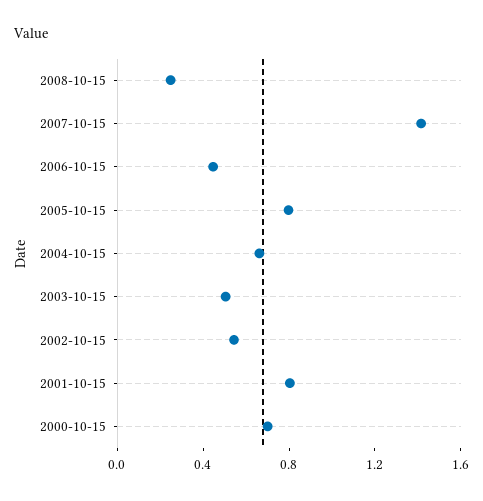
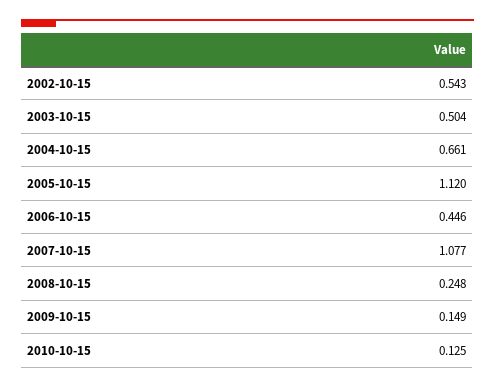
2007-10-15: 1.4 -> 1.077
2005-10-15: 0.8 -> 1.12
2001-10-15: 0.8 -> none
2000-10-15: 0.7 -> none
2009-10-15: none -> 0.149
2010-10-15: none -> 0.125

